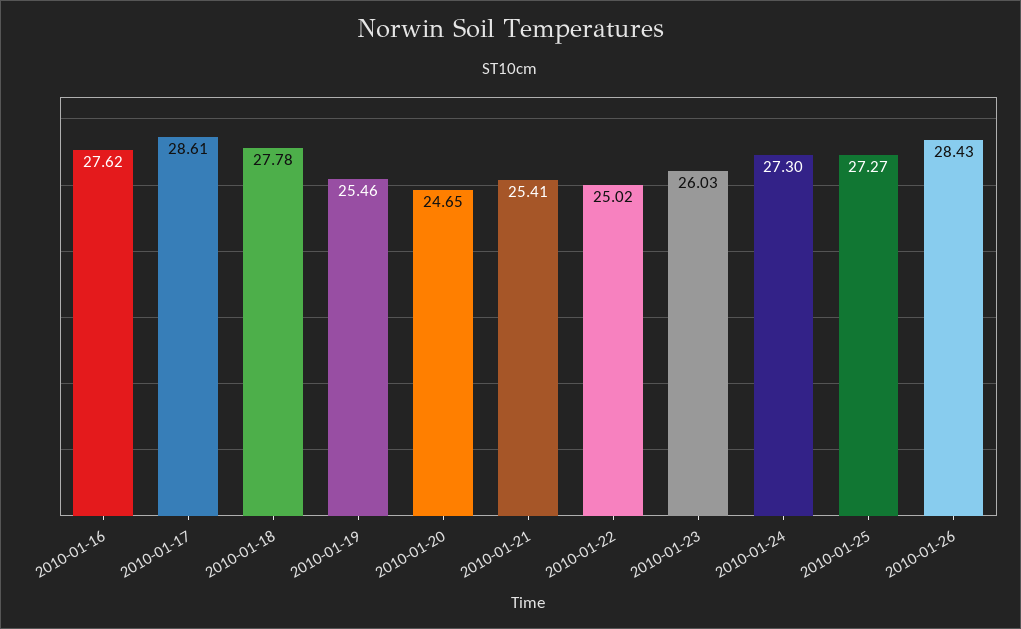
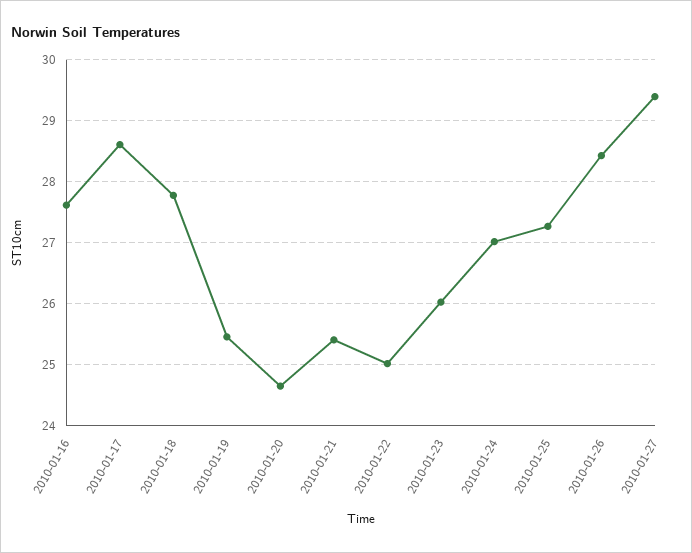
2010-01-24: 27.3 -> 27
2010-01-27: none -> 29.4

